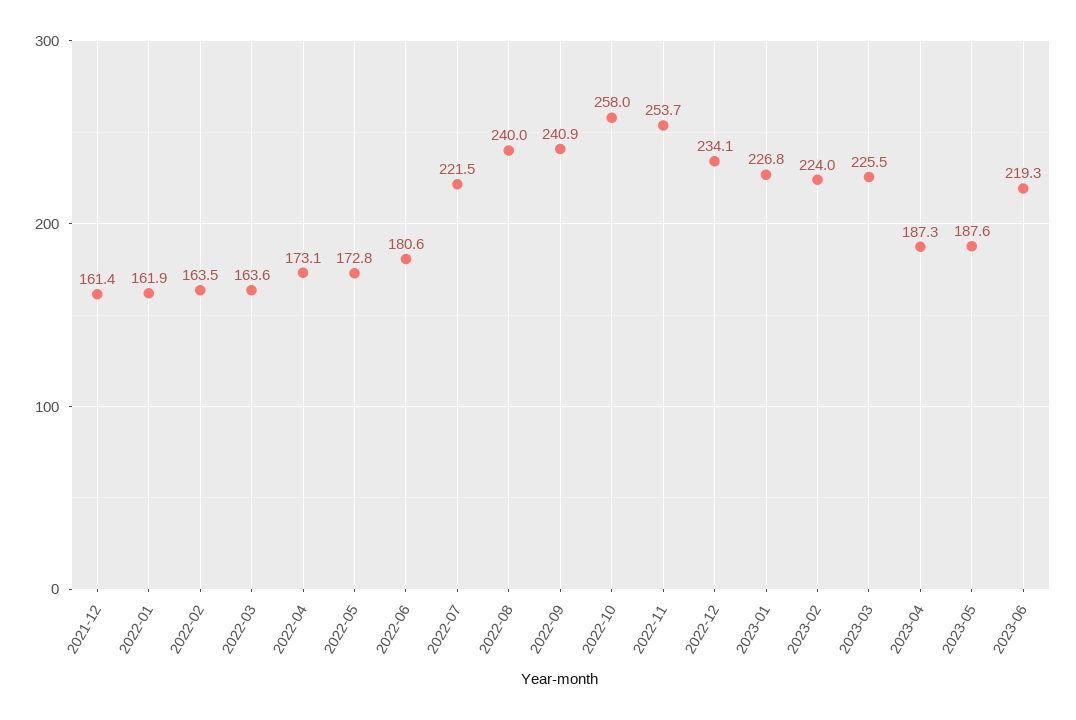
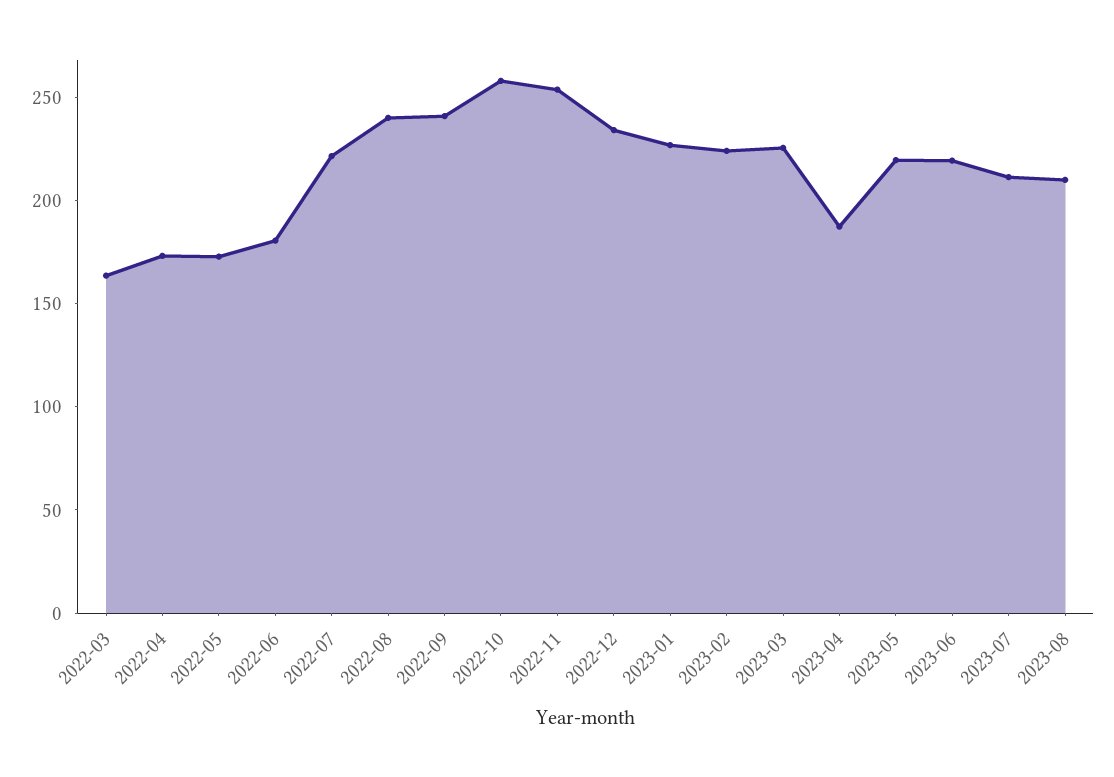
2021-12: 161.4 -> none
2022-01: 161.9 -> none
2022-02: 163.5 -> none
2023-05: 187.6 -> 220
2023-07: none -> 210
2023-08: none -> 210

